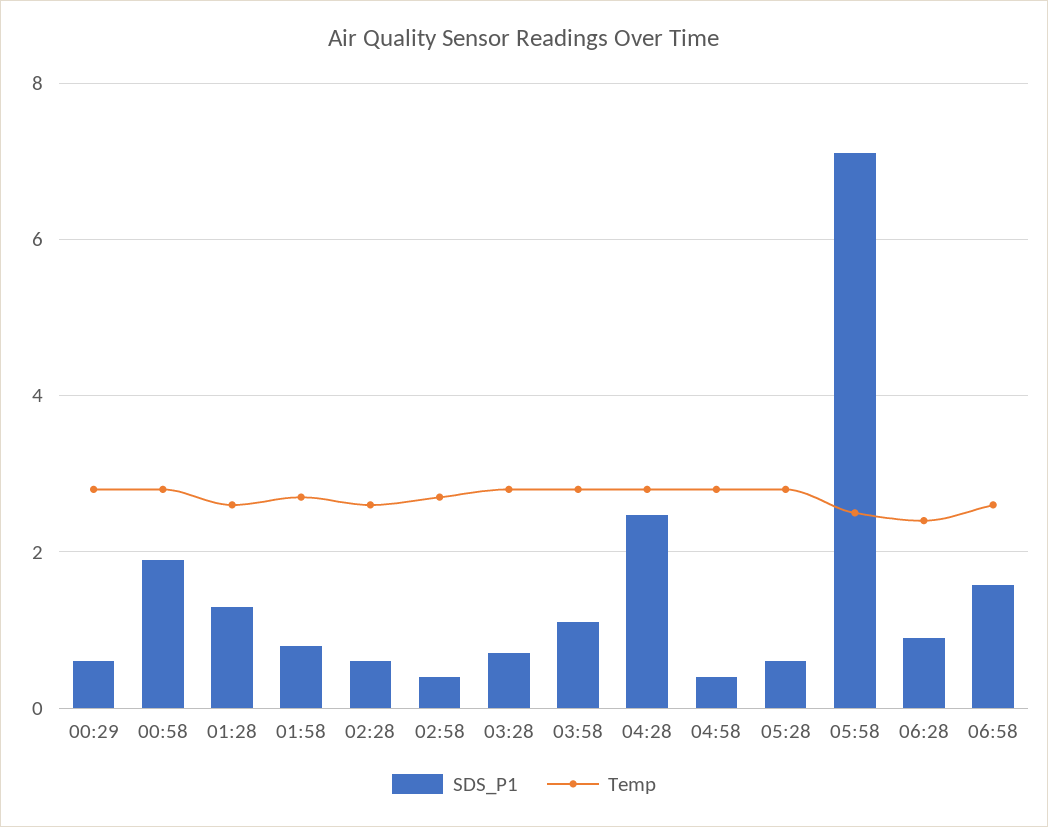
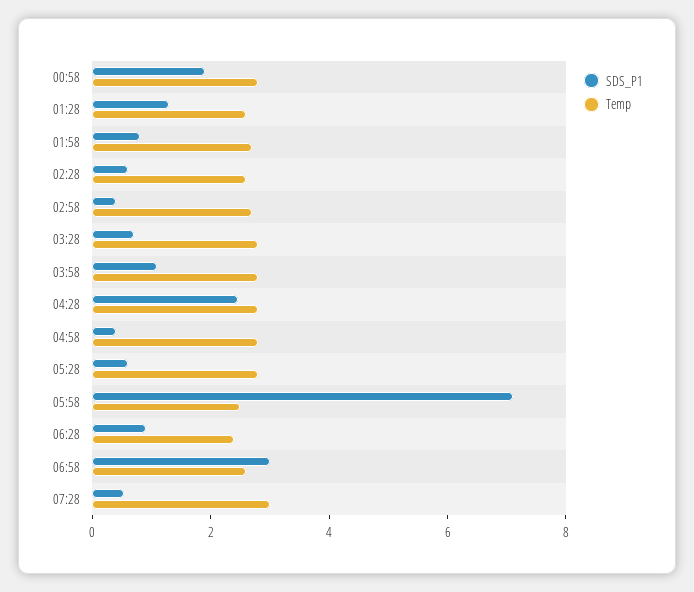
SDS_P1, 00:29: 0.6 -> none
Temp, 00:29: 2.8 -> none
SDS_P1, 06:58: 1.6 -> 3
SDS_P1, 07:28: none -> 0.5
Temp, 07:28: none -> 3

